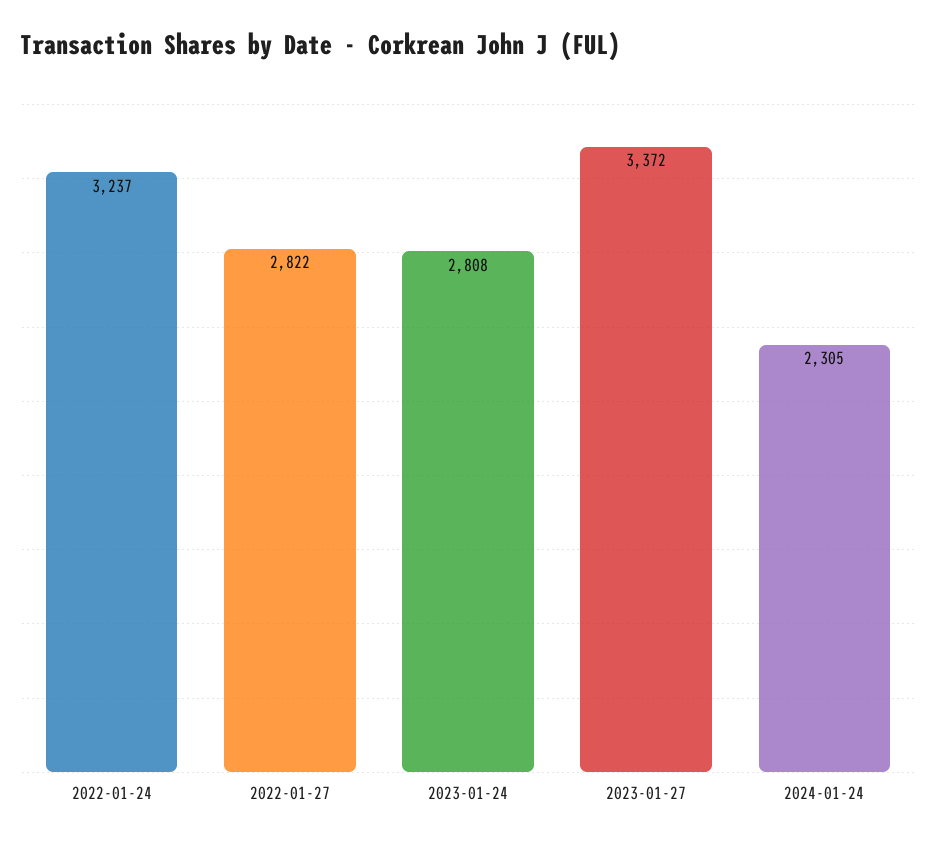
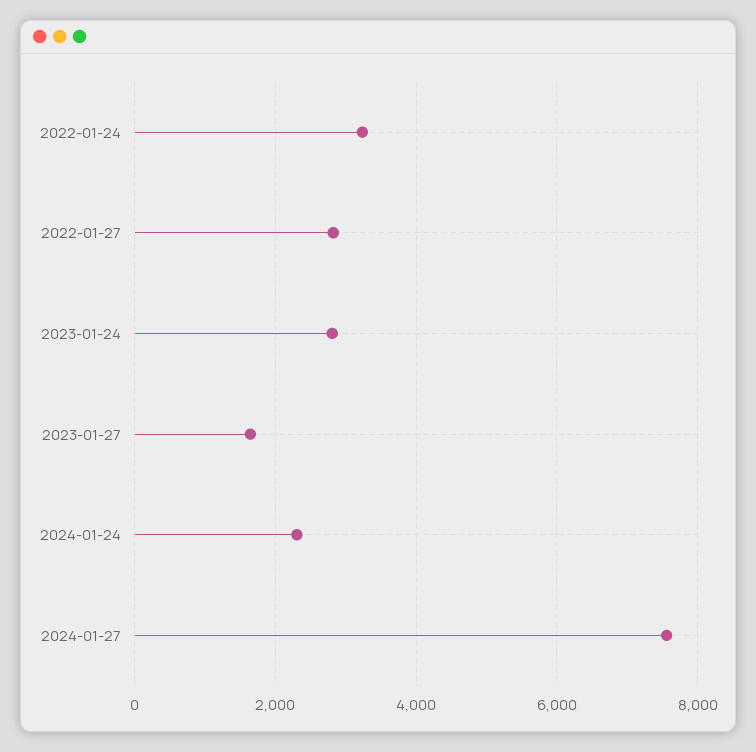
2023-01-27: 3372 -> 1600
2024-01-27: none -> 7600

